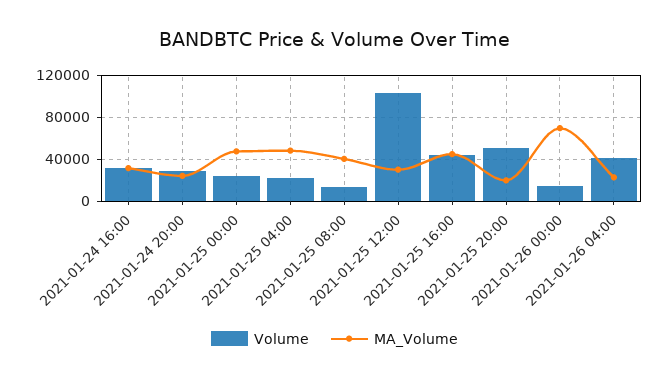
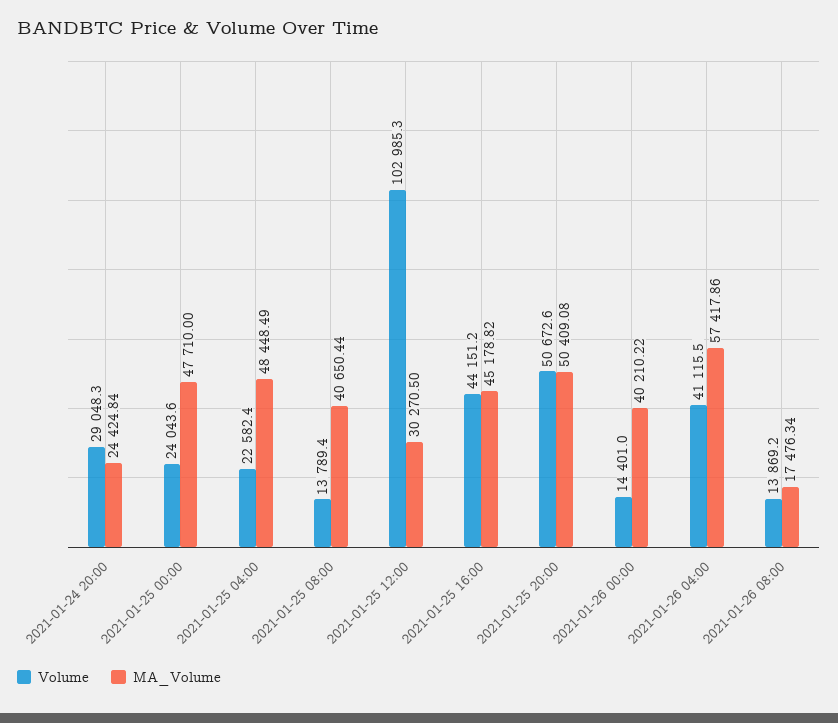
Volume, 2021-01-24 16:00: 30000 -> none
MA_Volume, 2021-01-24 16:00: 30000 -> none
MA_Volume, 2021-01-25 20:00: 20000 -> 50409.08
MA_Volume, 2021-01-26 00:00: 70000 -> 40210.22
MA_Volume, 2021-01-26 04:00: 20000 -> 57417.86
Volume, 2021-01-26 08:00: none -> 13869.2
MA_Volume, 2021-01-26 08:00: none -> 17476.34

